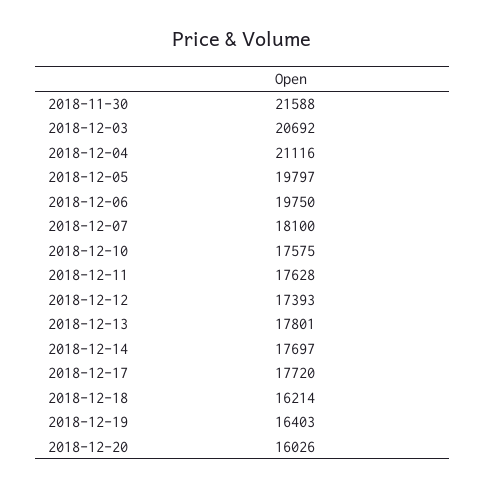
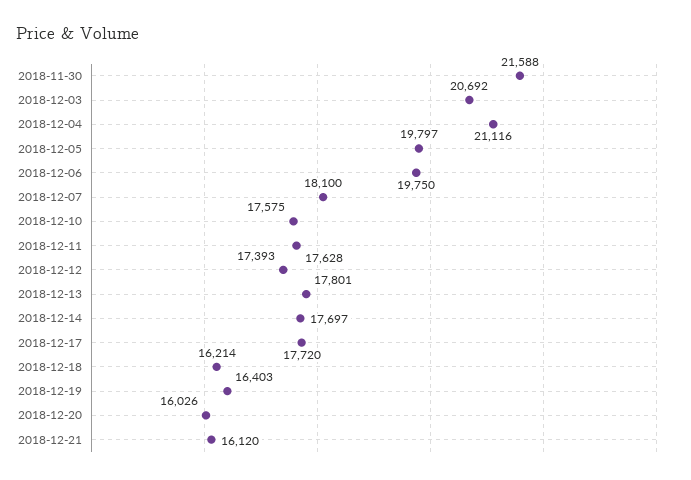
2018-12-21: none -> 16120

